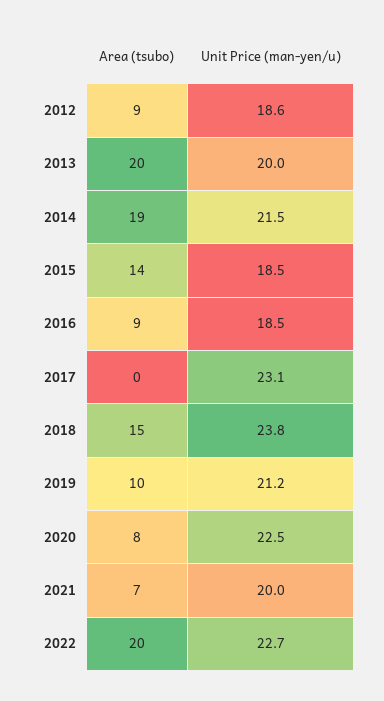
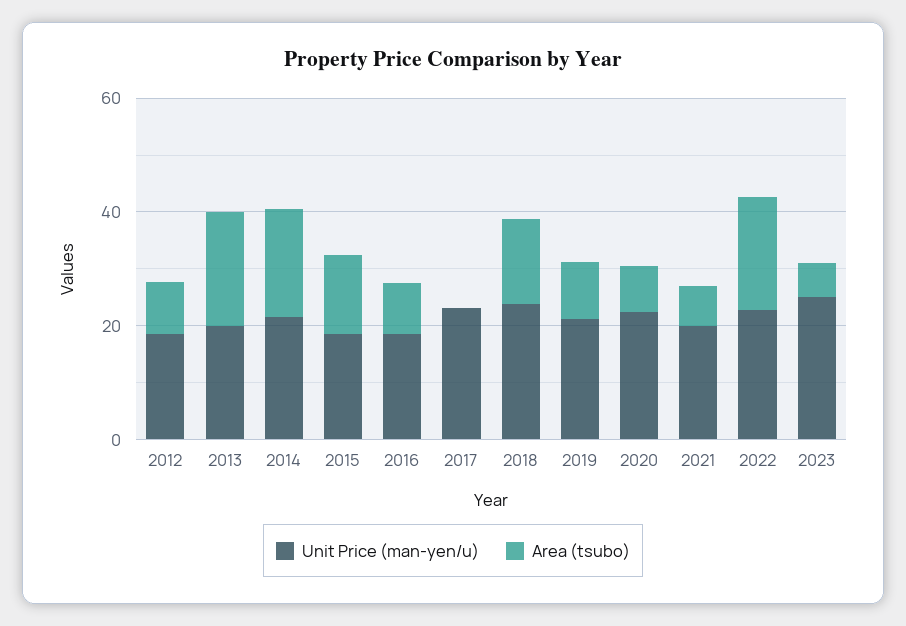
Unit Price (man-yen/u), 2023: none -> 25
Area (tsubo), 2023: none -> 5

